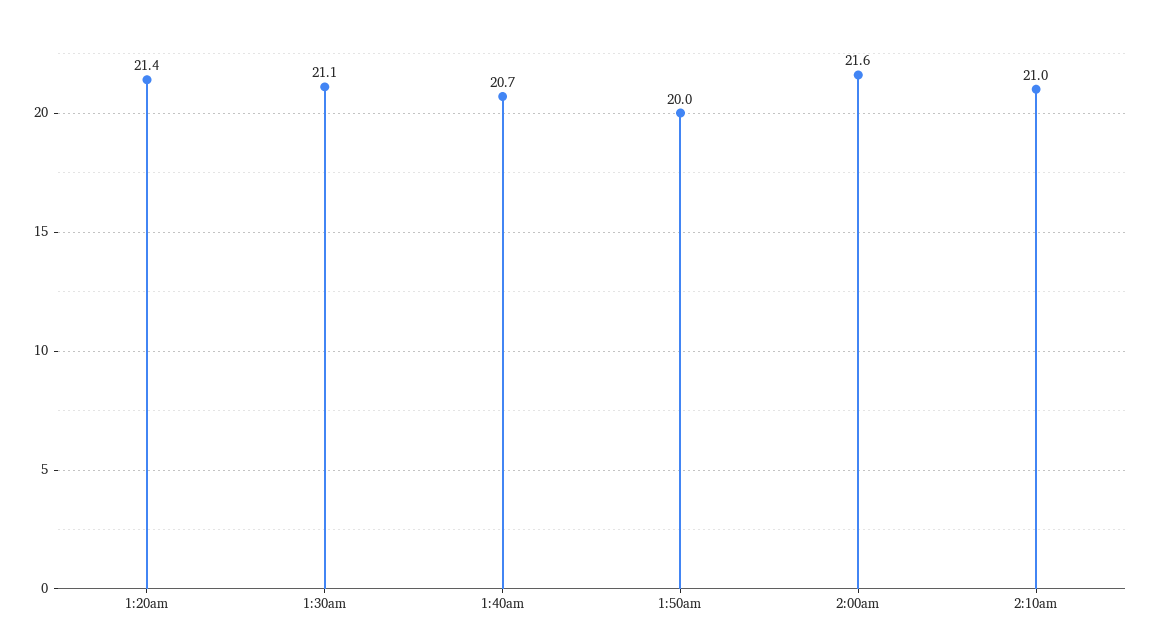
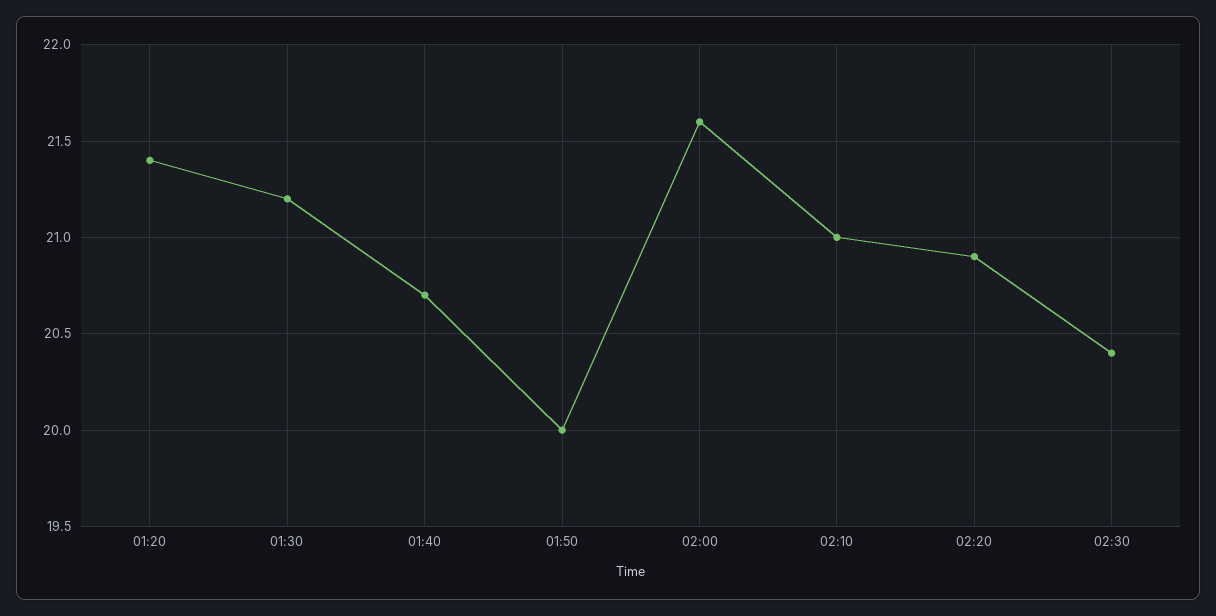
1:30am: 21.1 -> 21.2
02:20: none -> 20.9
02:30: none -> 20.4

